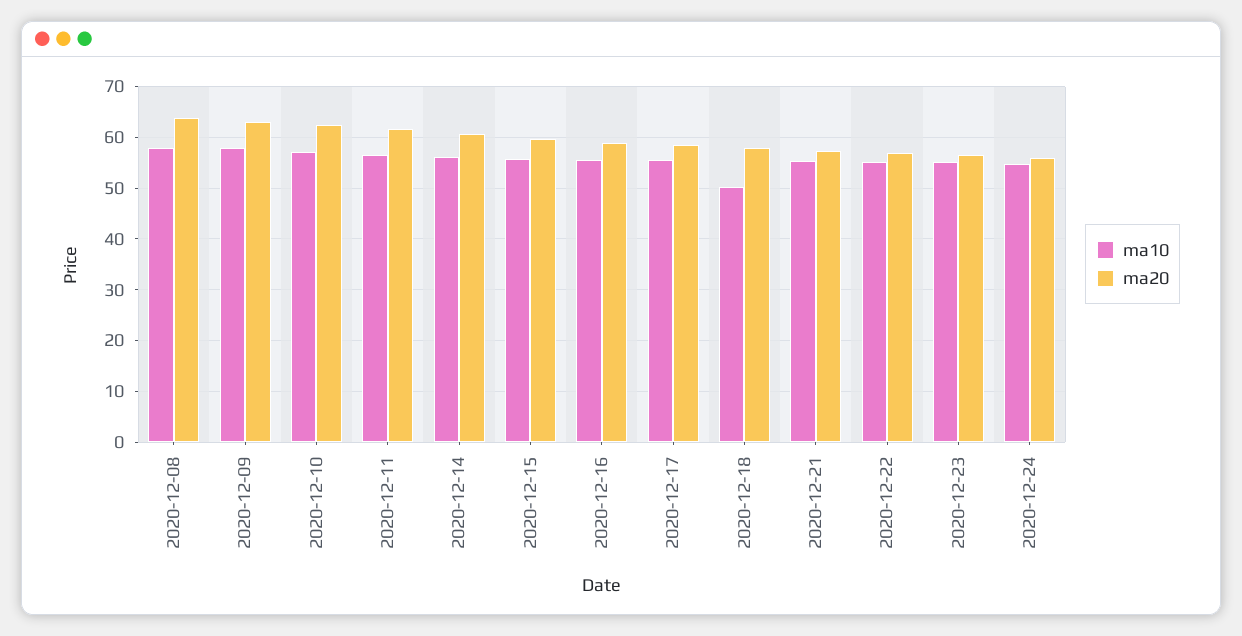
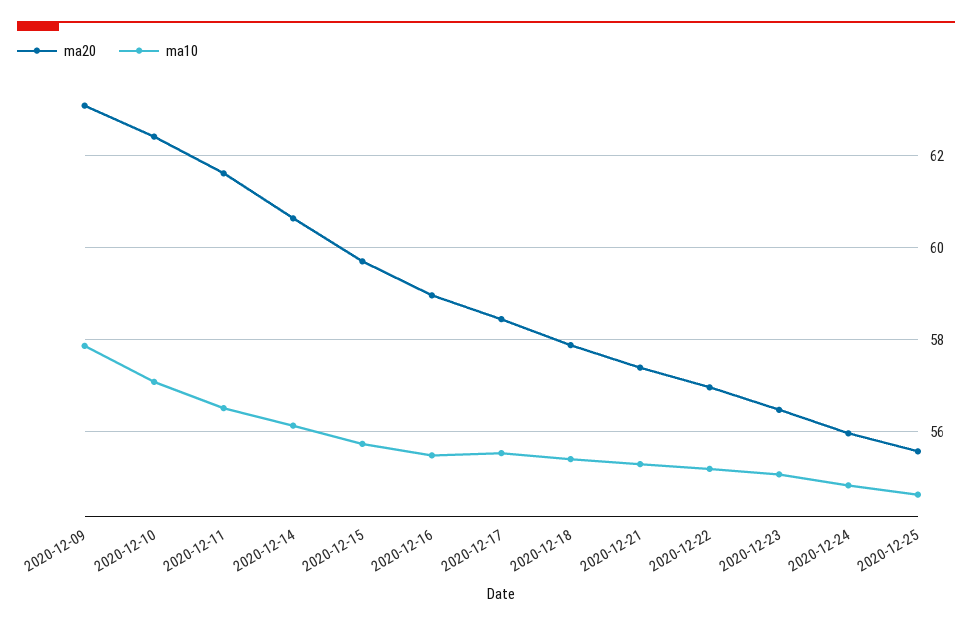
ma10, 2020-12-08: 58 -> none
ma20, 2020-12-08: 64 -> none
ma10, 2020-12-18: 50 -> 55.4
ma20, 2020-12-25: none -> 55.6
ma10, 2020-12-25: none -> 54.6

